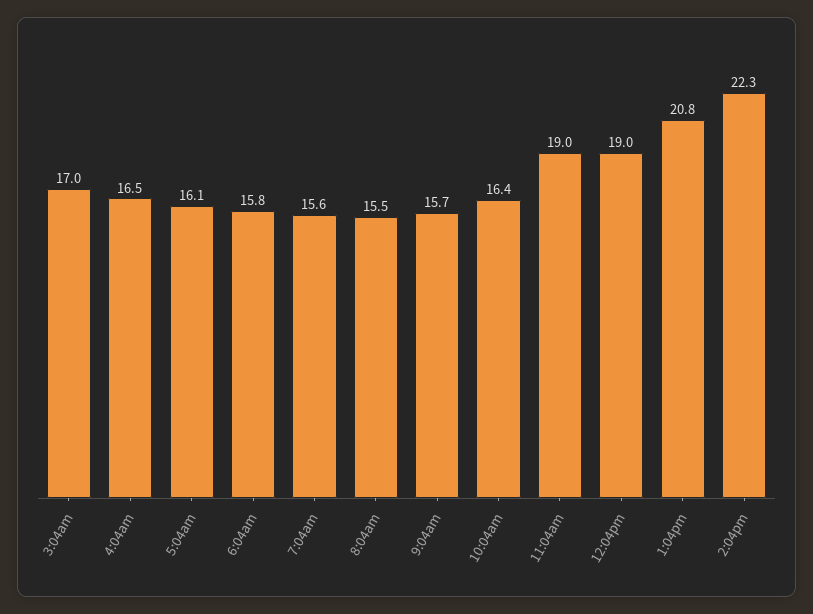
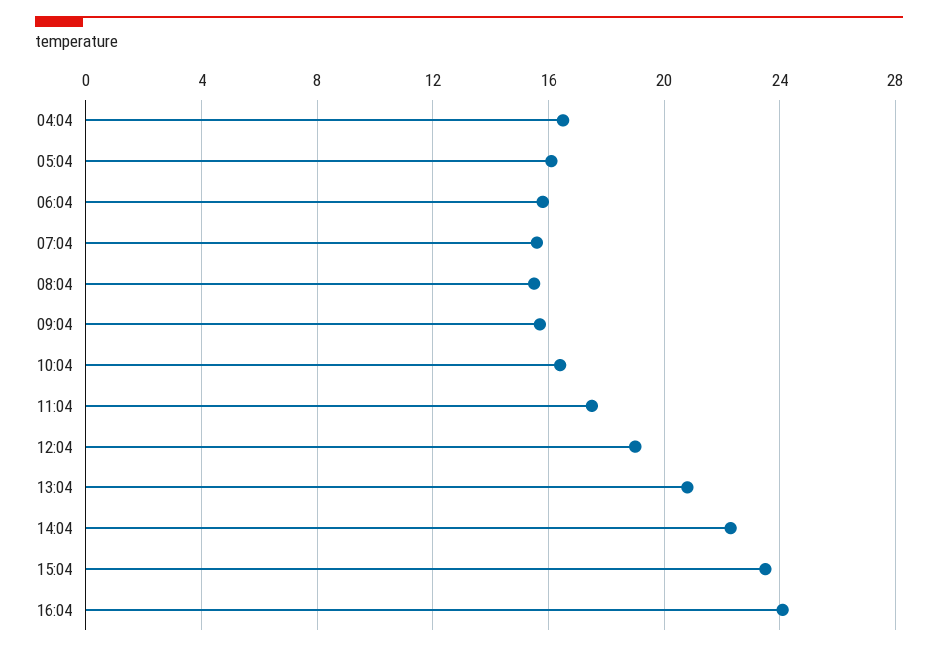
3:04am: 17 -> none
11:04am: 19 -> 17.5
15:04: none -> 23.5
16:04: none -> 24

